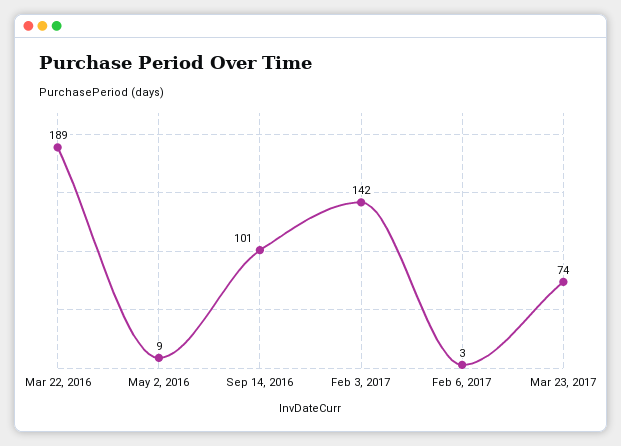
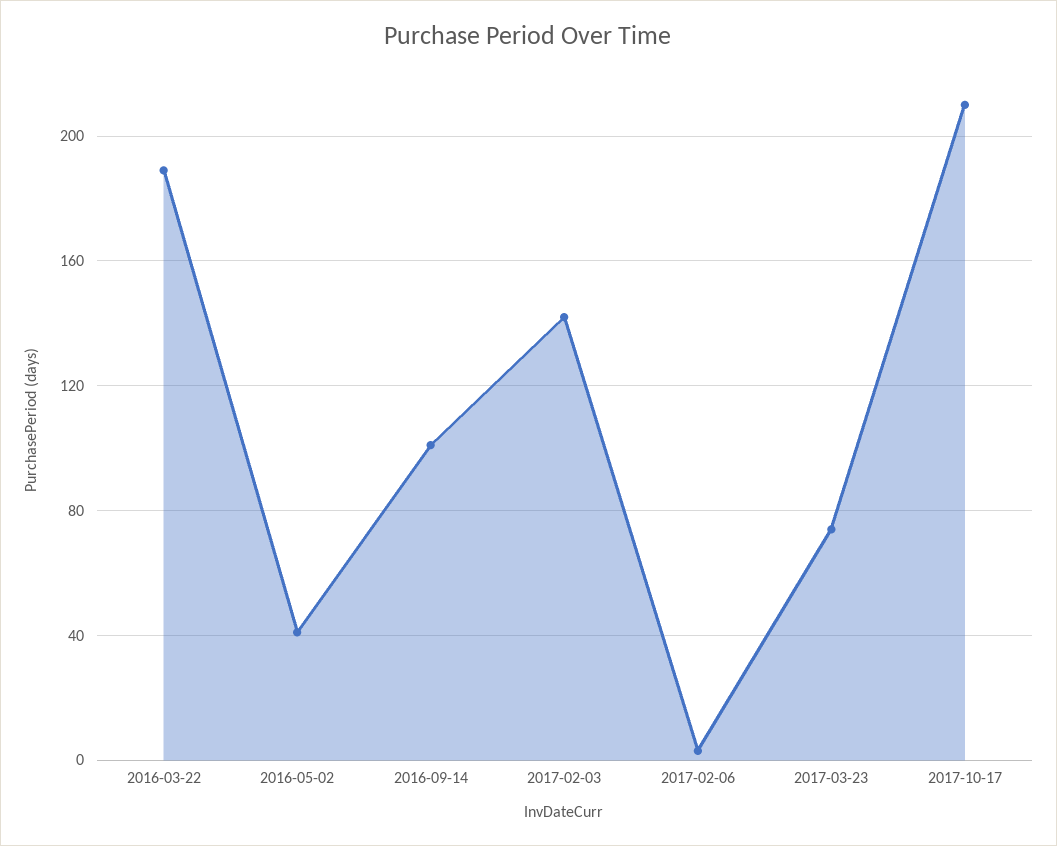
May 2, 2016: 9 -> 40
2017-10-17: none -> 210

